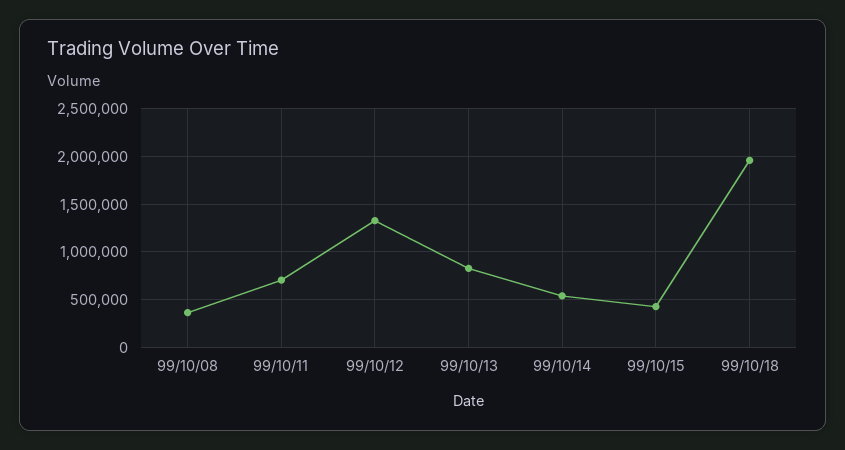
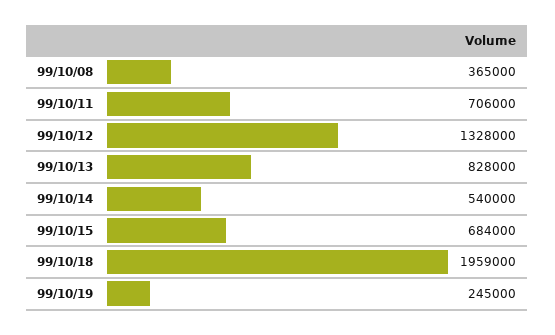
99/10/15: 400000 -> 684000
99/10/19: none -> 245000

